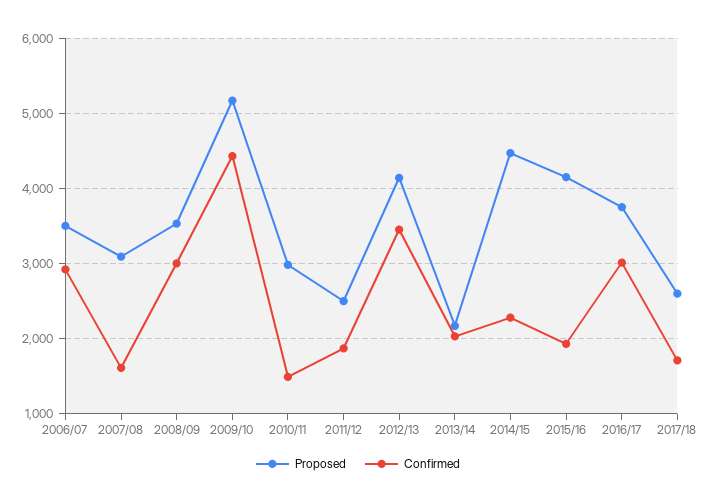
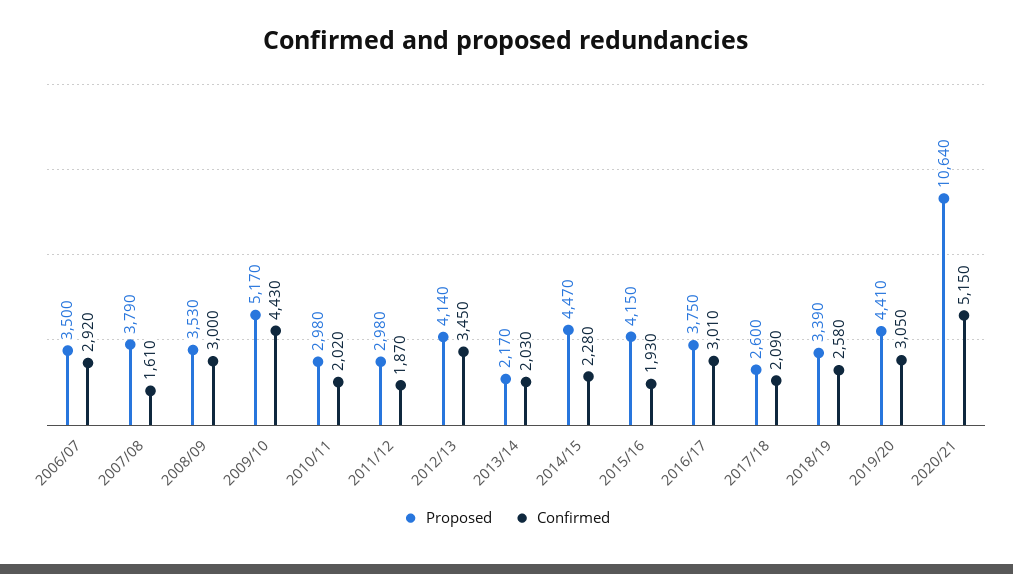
Proposed, 2007/08: 3100 -> 3790
Confirmed, 2010/11: 1500 -> 2020
Proposed, 2011/12: 2500 -> 2980
Confirmed, 2017/18: 1700 -> 2090
Proposed, 2018/19: none -> 3390
Confirmed, 2018/19: none -> 2580
Proposed, 2019/20: none -> 4410
Confirmed, 2019/20: none -> 3050
Proposed, 2020/21: none -> 10640
Confirmed, 2020/21: none -> 5150

